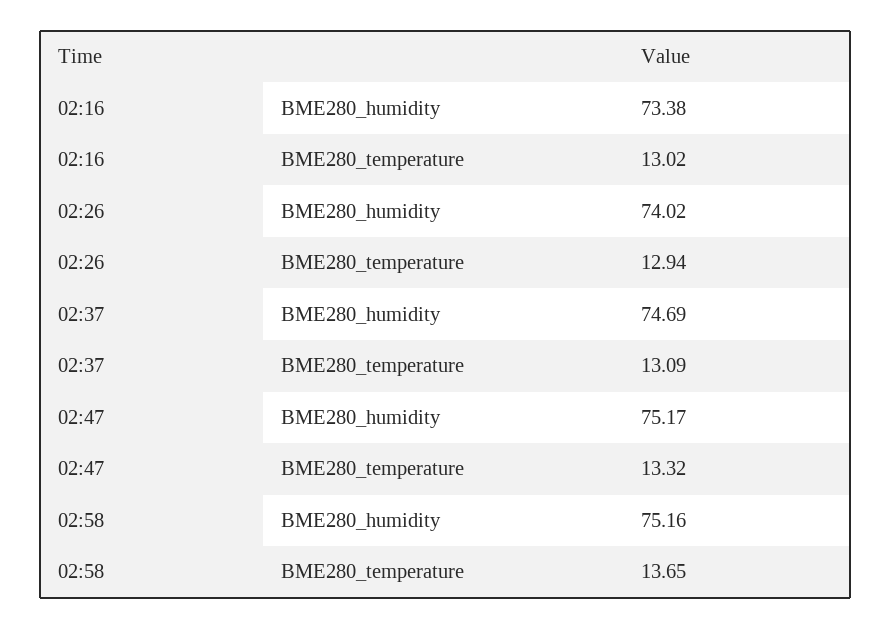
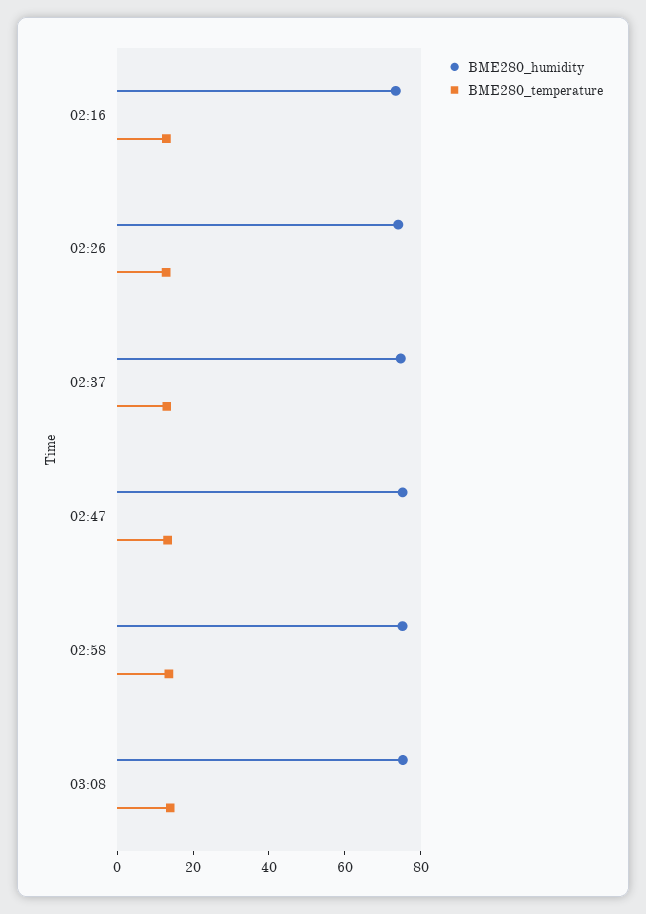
BME280_humidity, 03:08: none -> 75
BME280_temperature, 03:08: none -> 15

